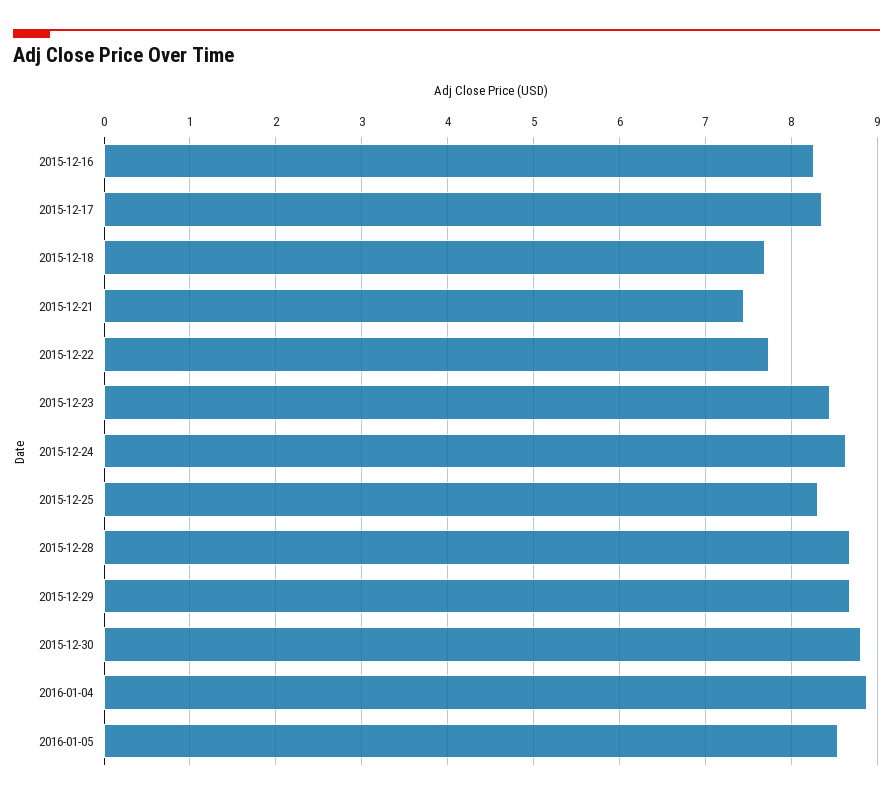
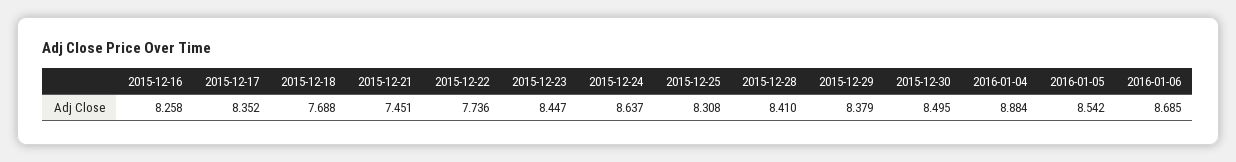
2015-12-28: 8.7 -> 8.41
2015-12-29: 8.7 -> 8.379
2015-12-30: 8.8 -> 8.495
2016-01-06: none -> 8.685

